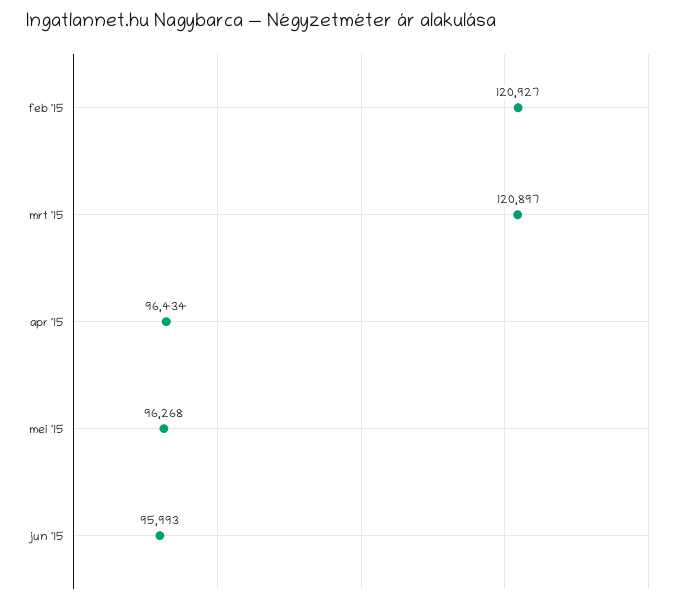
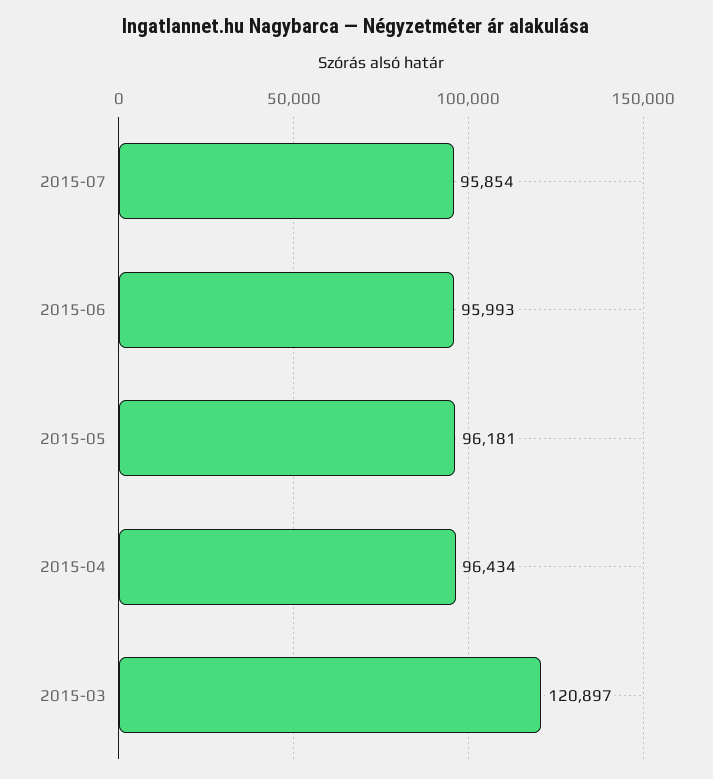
feb '15: 120927 -> none
mei '15: 96268 -> 96181
2015-07: none -> 95854

